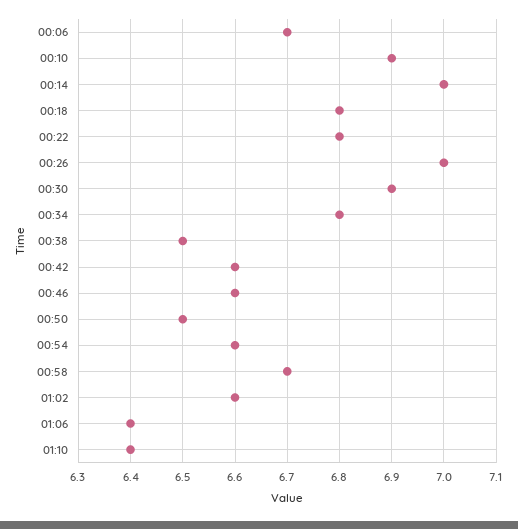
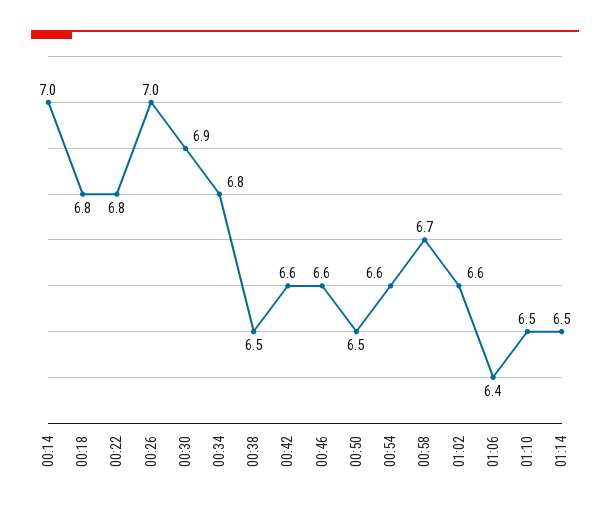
00:06: 6.7 -> none
00:10: 6.9 -> none
01:10: 6.4 -> 6.5
01:14: none -> 6.5

